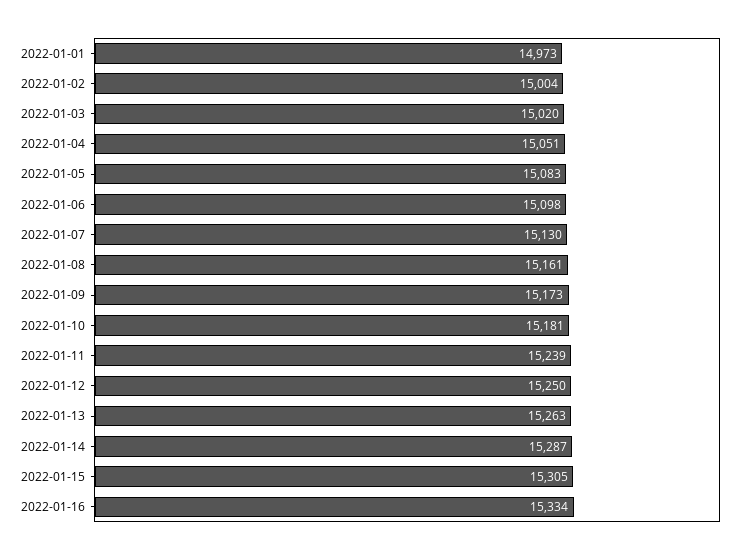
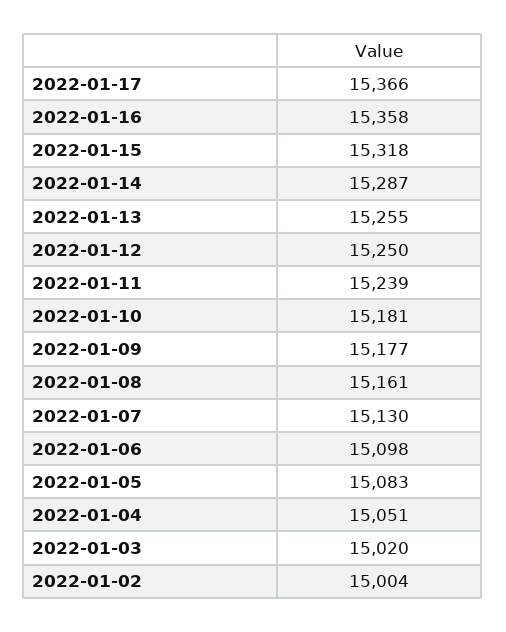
2022-01-01: 14973 -> none
2022-01-09: 15173 -> 15177
2022-01-13: 15263 -> 15255
2022-01-15: 15305 -> 15318
2022-01-16: 15334 -> 15358
2022-01-17: none -> 15366

